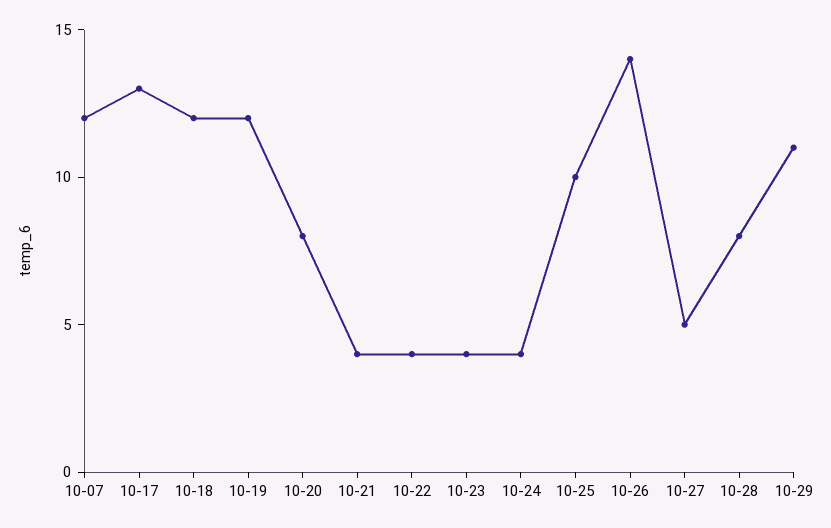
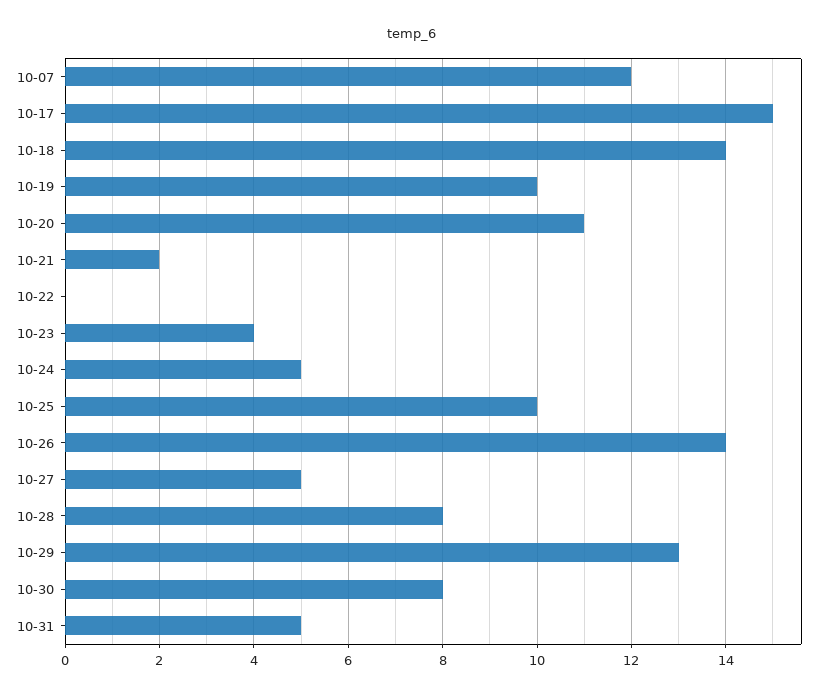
10-17: 13 -> 15
10-18: 12 -> 14
10-19: 12 -> 10
10-20: 8 -> 11
10-21: 4 -> 2
10-22: 4 -> 0
10-24: 4 -> 5
10-29: 11 -> 13
10-30: none -> 8
10-31: none -> 5

